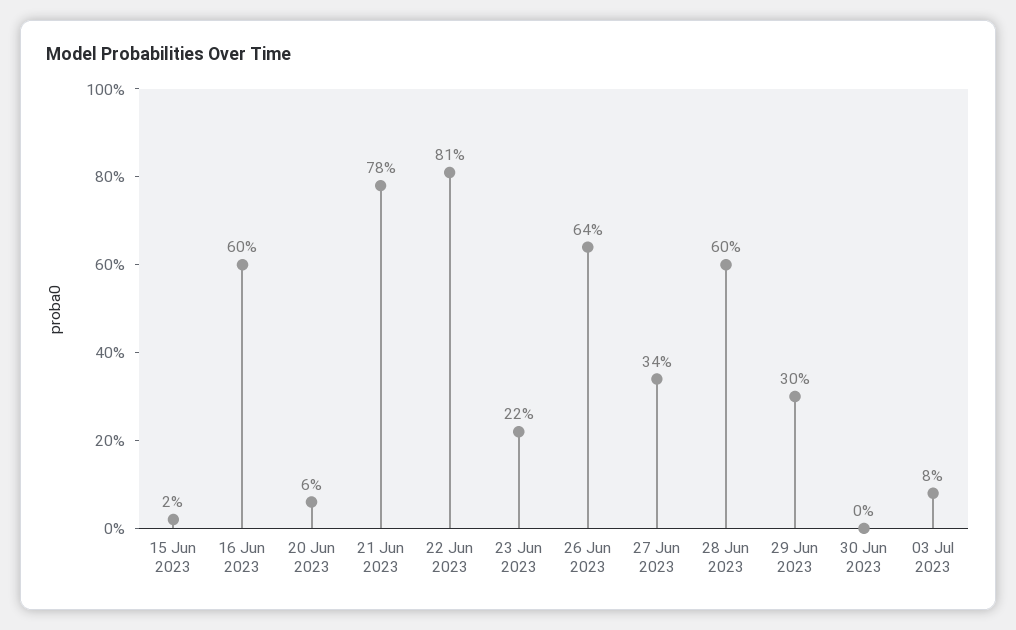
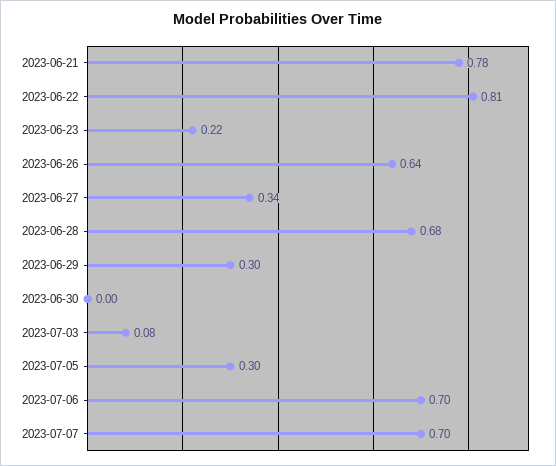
15 Jun 2023: 0.02 -> none
16 Jun 2023: 0.6 -> none
20 Jun 2023: 0.06 -> none
28 Jun 2023: 0.6 -> 0.68
2023-07-05: none -> 0.3
2023-07-06: none -> 0.7
2023-07-07: none -> 0.7

